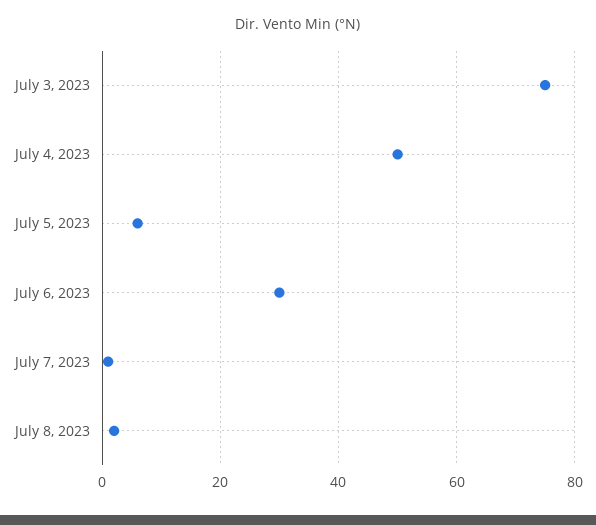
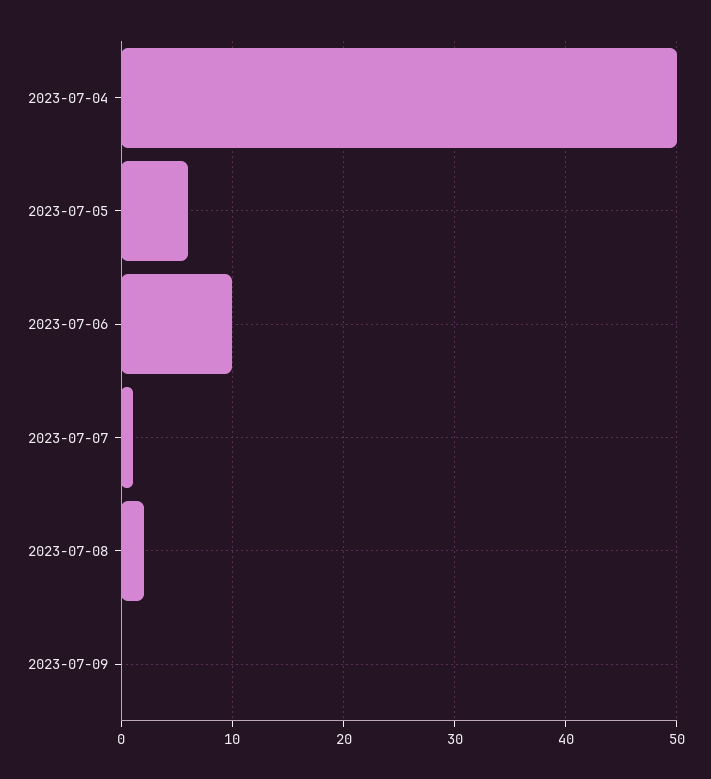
July 3, 2023: 75 -> none
July 6, 2023: 30 -> 10
2023-07-09: none -> 0

